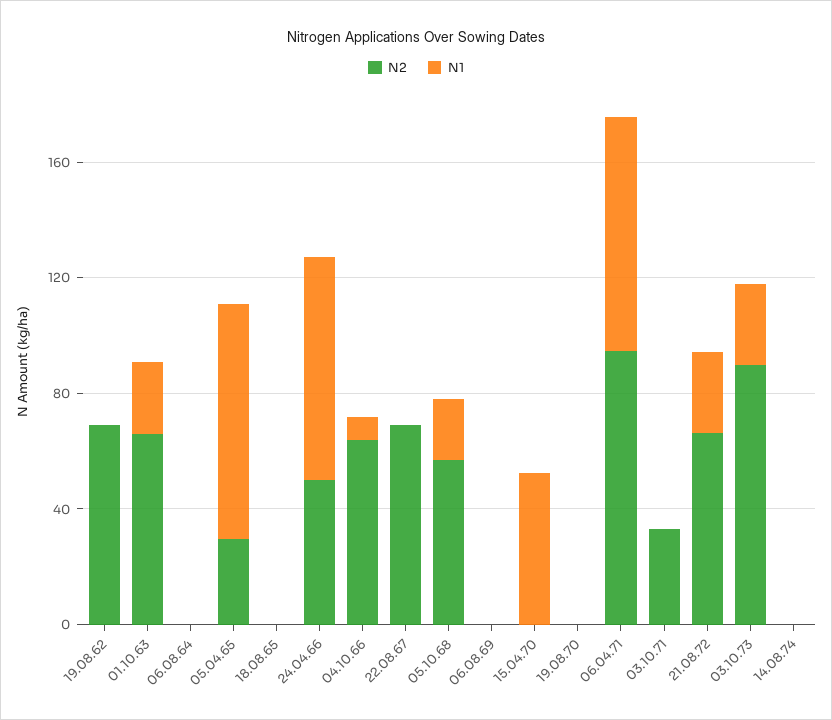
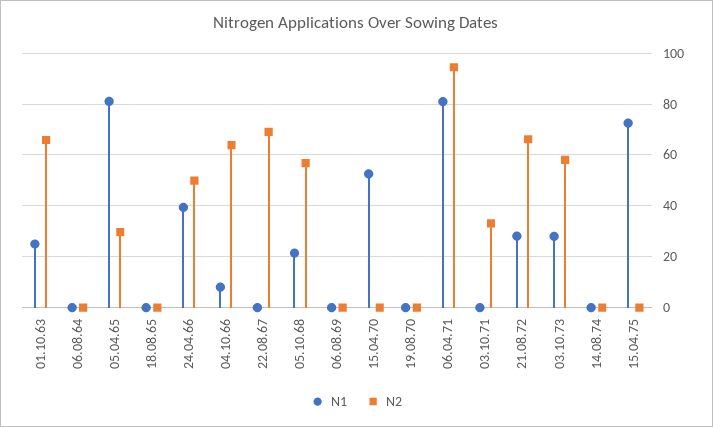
N2, 19.08.62: 70 -> none
N1, 19.08.62: 0 -> none
N1, 24.04.66: 80 -> 40
N2, 03.10.73: 90 -> 57.5
N1, 15.04.75: none -> 72.5
N2, 15.04.75: none -> 0

